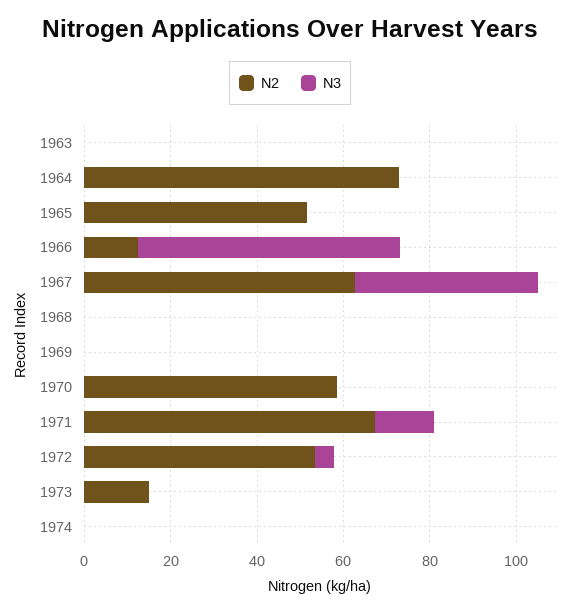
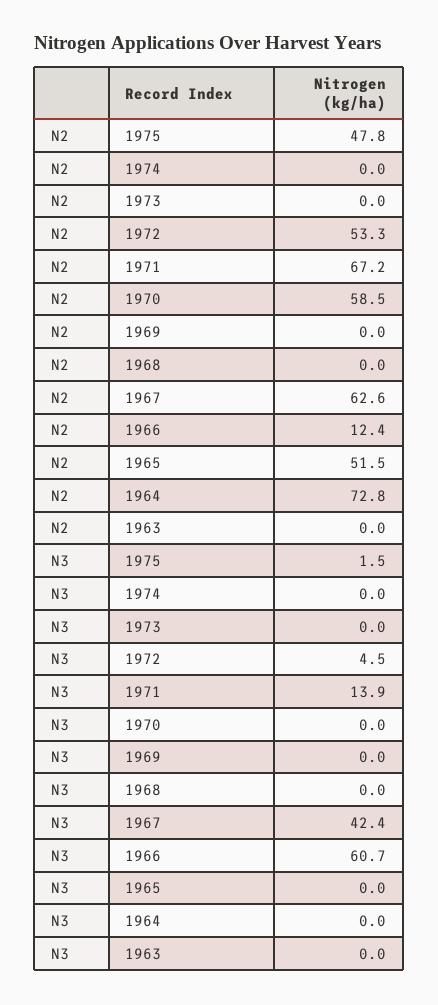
N2, 1973: 15 -> 0
N2, 1975: none -> 47.8
N3, 1975: none -> 1.5

